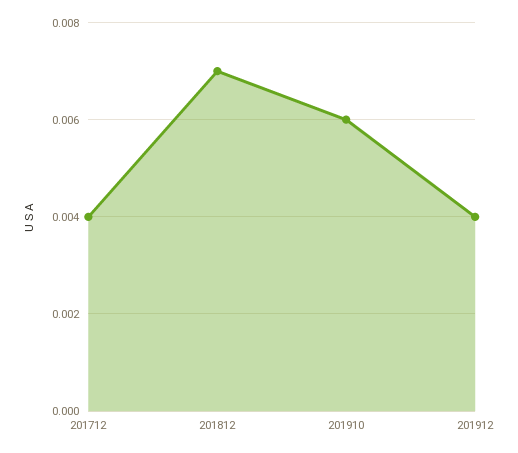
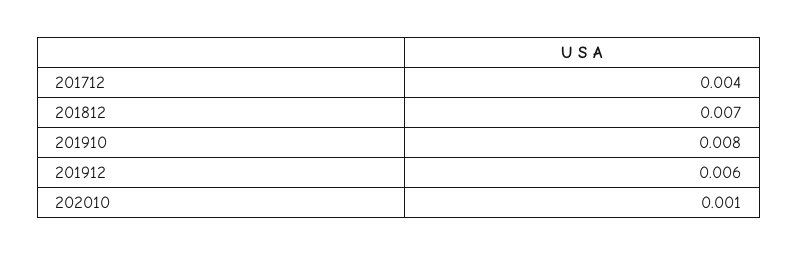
201910: 0.006 -> 0.008
201912: 0.004 -> 0.006
202010: none -> 0.001

